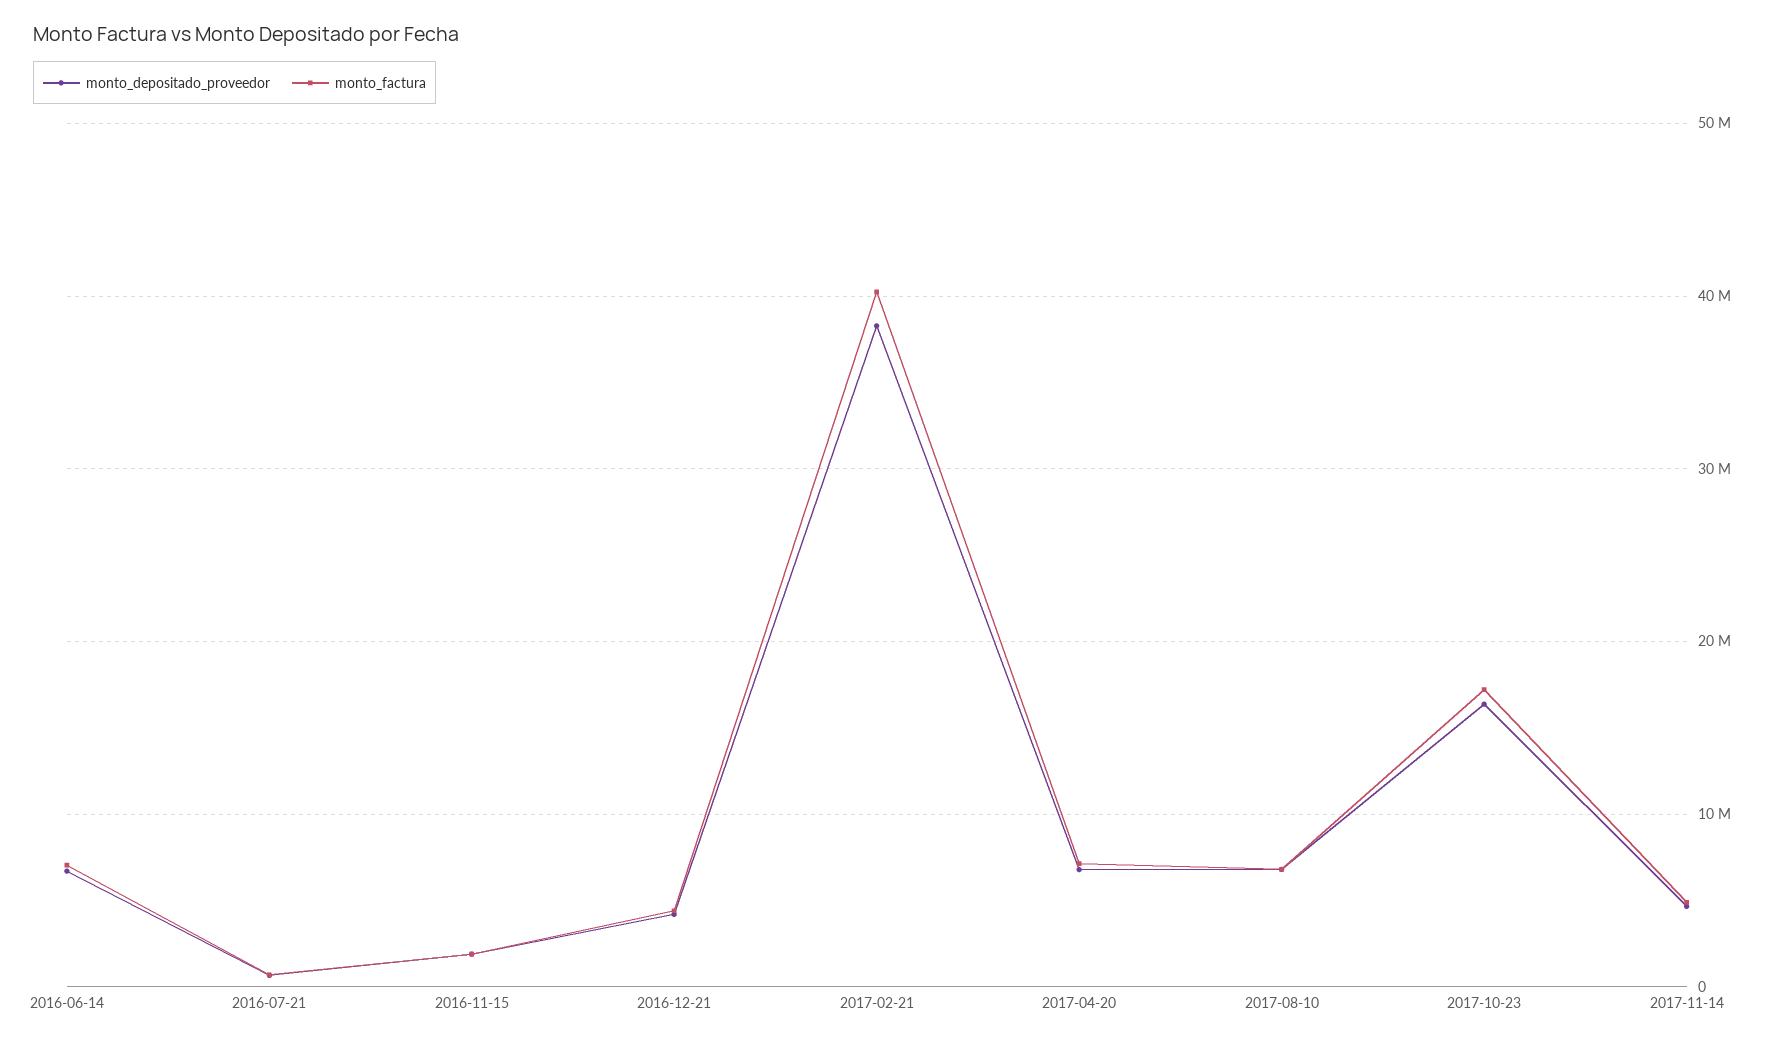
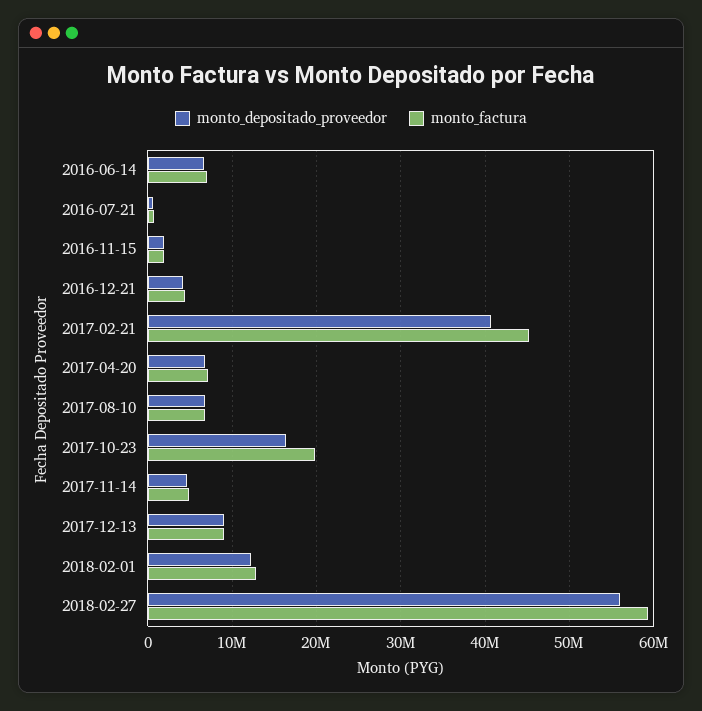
monto_depositado_proveedor, 2017-02-21: 38000000 -> 41000000
monto_factura, 2017-02-21: 40000000 -> 45000000
monto_factura, 2017-10-23: 17000000 -> 20000000
monto_depositado_proveedor, 2017-12-13: none -> 9000000
monto_factura, 2017-12-13: none -> 9000000
monto_depositado_proveedor, 2018-02-01: none -> 12000000
monto_factura, 2018-02-01: none -> 13000000
monto_depositado_proveedor, 2018-02-27: none -> 56000000
monto_factura, 2018-02-27: none -> 59000000

